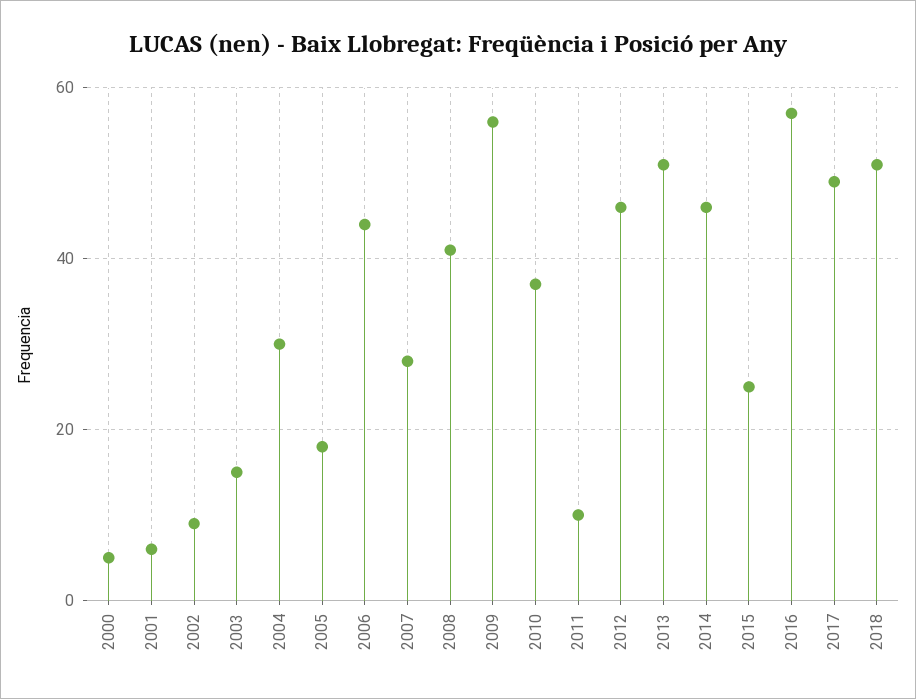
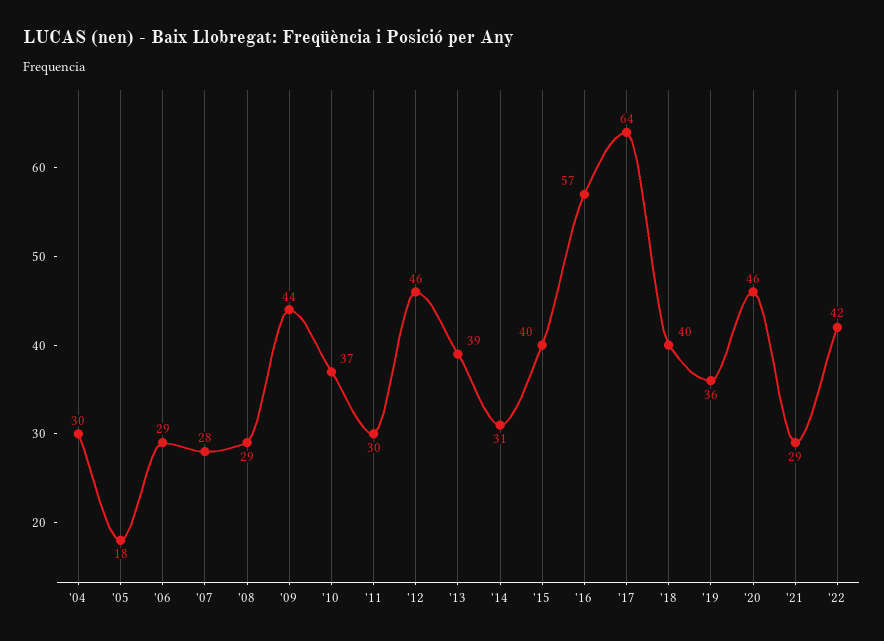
2000: 5 -> none
2001: 5 -> none
2002: 10 -> none
2003: 15 -> none
2006: 45 -> 29
2008: 40 -> 29
2009: 55 -> 44
2011: 10 -> 30
2013: 50 -> 39
2014: 45 -> 31
2015: 25 -> 40
2017: 50 -> 64
2018: 50 -> 40
'19: none -> 36
'20: none -> 46
'21: none -> 29
'22: none -> 42

